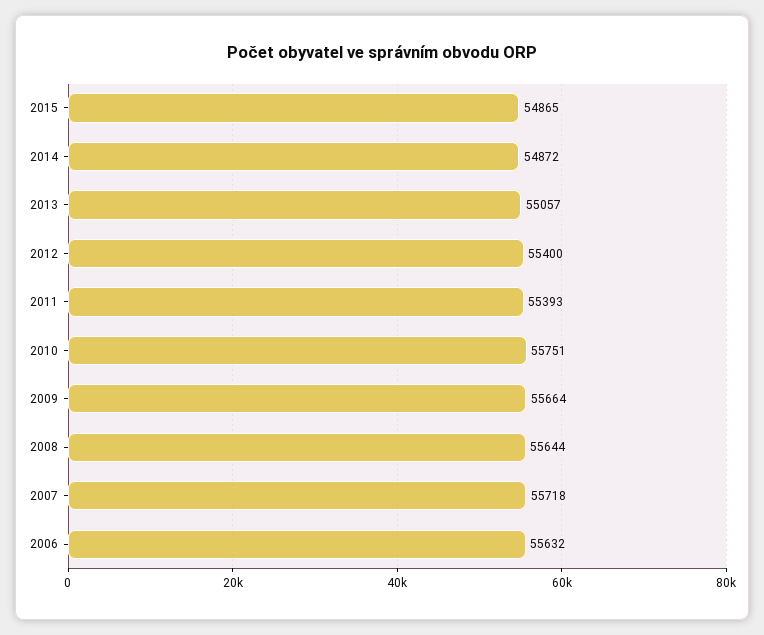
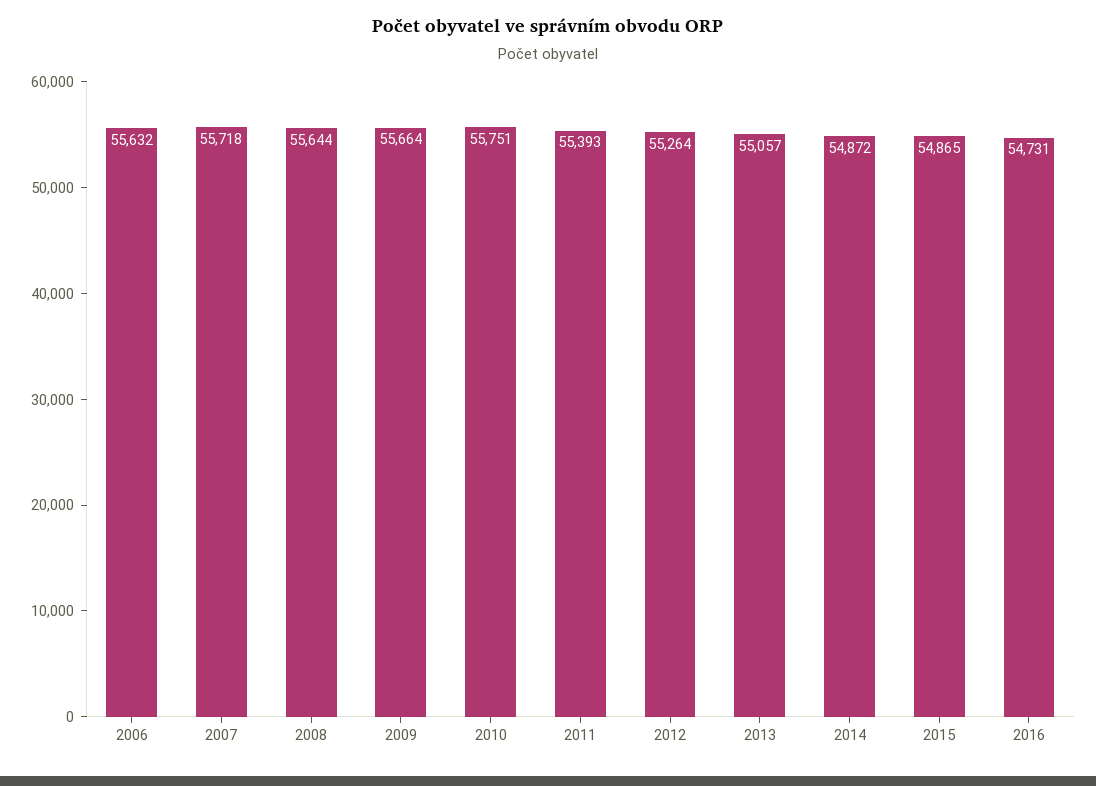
2012: 55400 -> 55264
2016: none -> 54731

